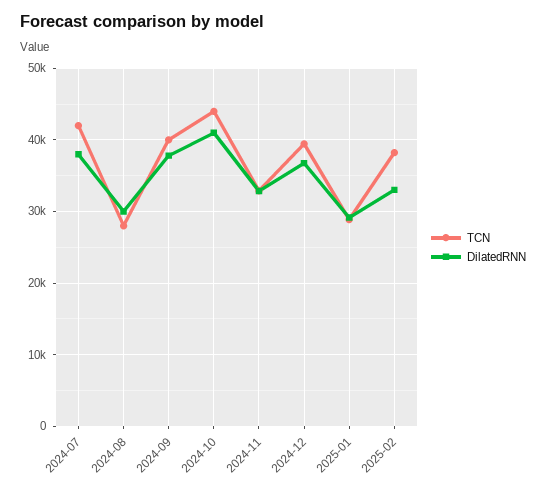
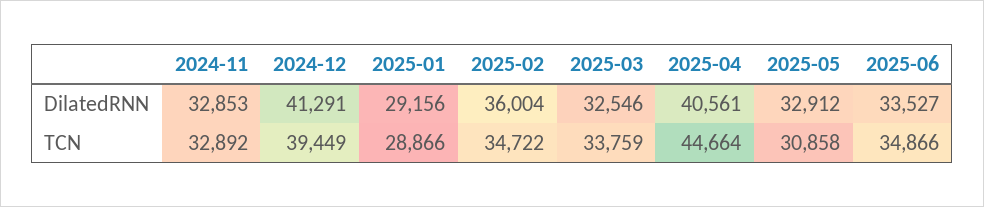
TCN, 2024-07: 42000 -> none
DilatedRNN, 2024-07: 38000 -> none
TCN, 2024-08: 28000 -> none
DilatedRNN, 2024-08: 30000 -> none
TCN, 2024-09: 40000 -> none
DilatedRNN, 2024-09: 38000 -> none
TCN, 2024-10: 44000 -> none
DilatedRNN, 2024-10: 41000 -> none
DilatedRNN, 2024-12: 37000 -> 41291
TCN, 2025-02: 38000 -> 34722
DilatedRNN, 2025-02: 33000 -> 36004
DilatedRNN, 2025-03: none -> 32546
DilatedRNN, 2025-04: none -> 40561
DilatedRNN, 2025-05: none -> 32912
DilatedRNN, 2025-06: none -> 33527
TCN, 2025-03: none -> 33759
TCN, 2025-04: none -> 44664
TCN, 2025-05: none -> 30858
TCN, 2025-06: none -> 34866

